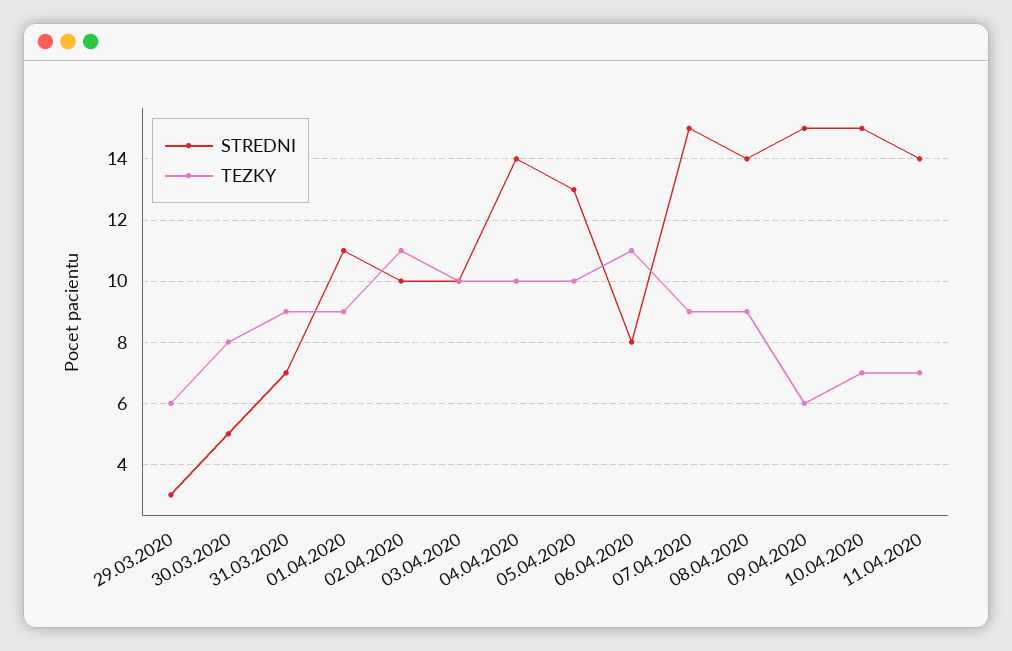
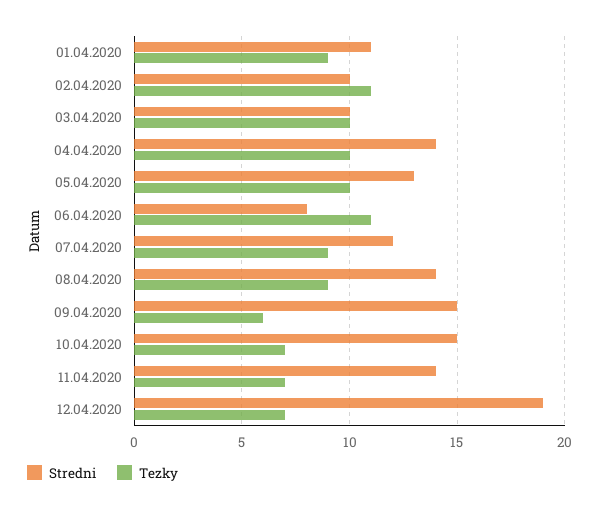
STREDNI, 29.03.2020: 3 -> none
TEZKY, 29.03.2020: 6 -> none
STREDNI, 30.03.2020: 5 -> none
TEZKY, 30.03.2020: 8 -> none
STREDNI, 31.03.2020: 7 -> none
TEZKY, 31.03.2020: 9 -> none
STREDNI, 07.04.2020: 15 -> 12
STREDNI, 12.04.2020: none -> 19
TEZKY, 12.04.2020: none -> 7

